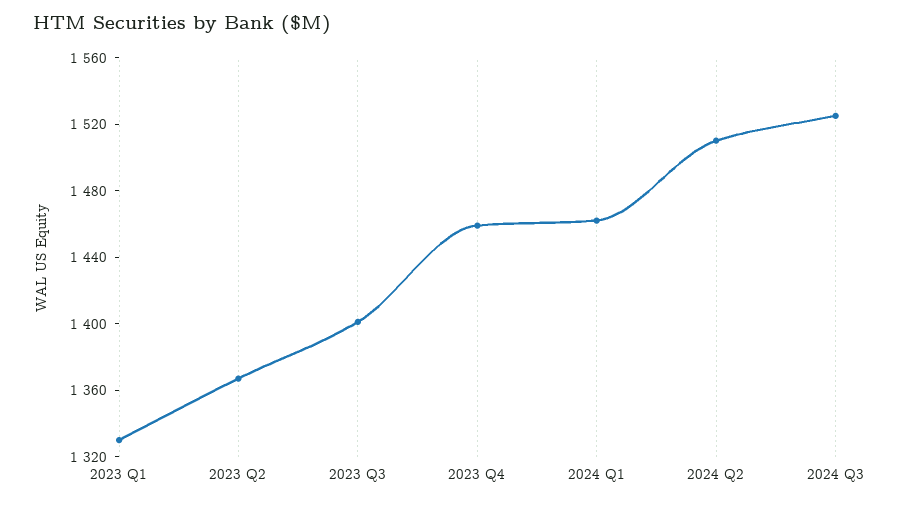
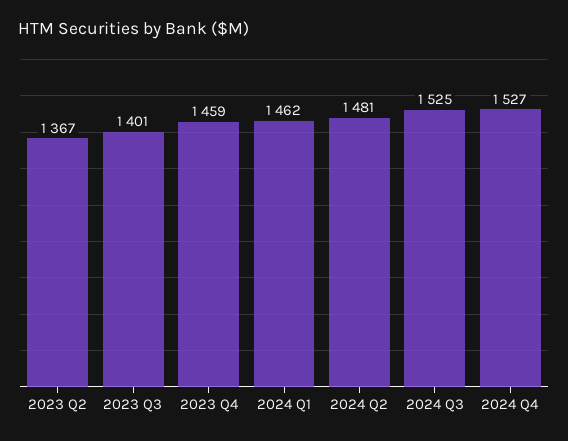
2023 Q1: 1330 -> none
2024 Q2: 1510 -> 1481
2024 Q4: none -> 1527

